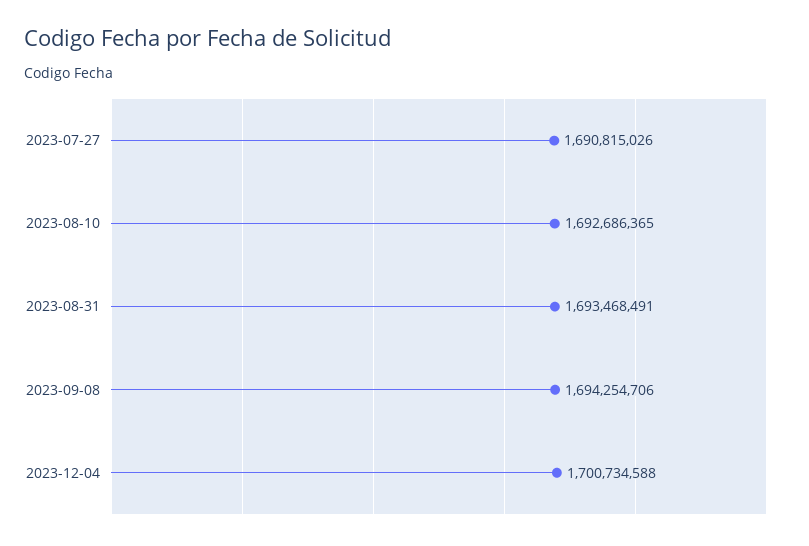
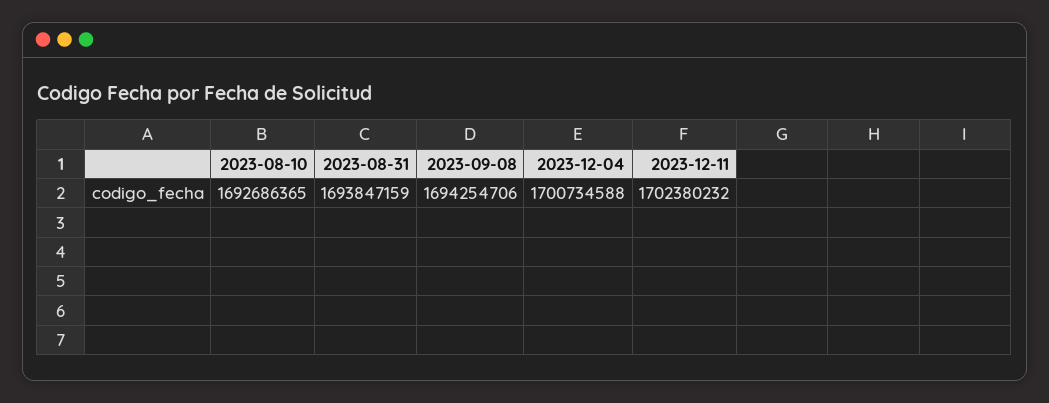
2023-07-27: 1690815026 -> none
2023-08-31: 1693468491 -> 1693847159
2023-12-11: none -> 1702380232

